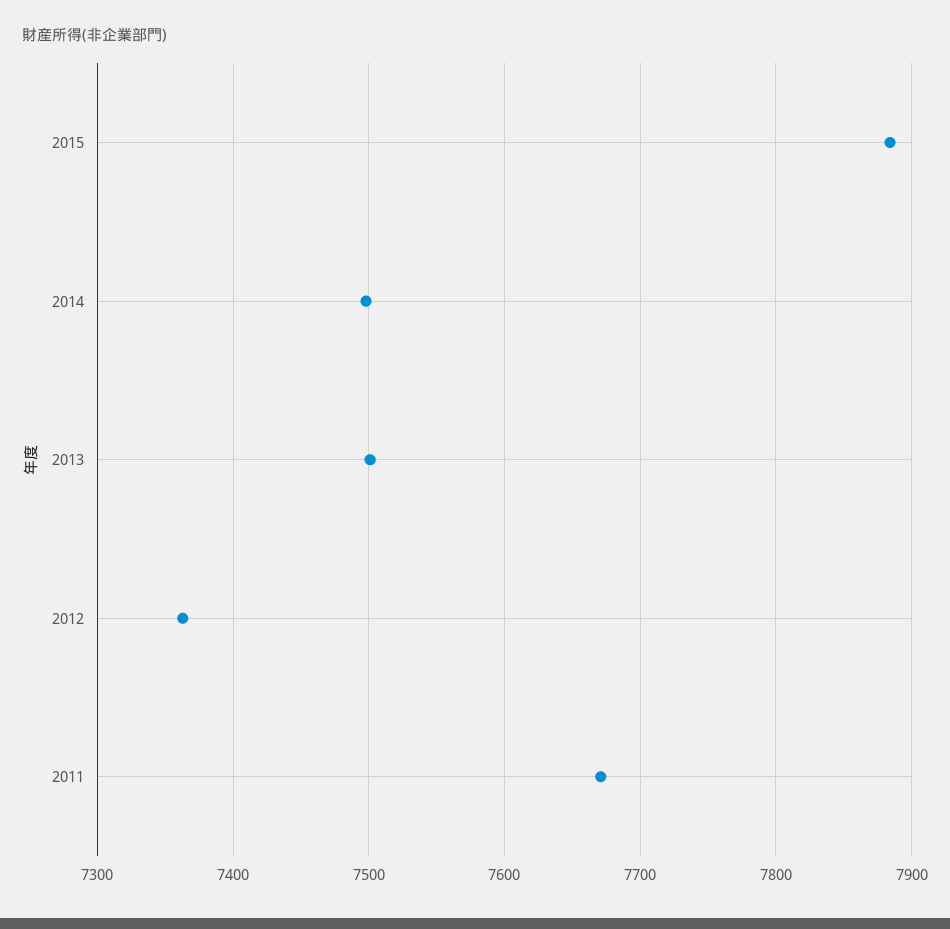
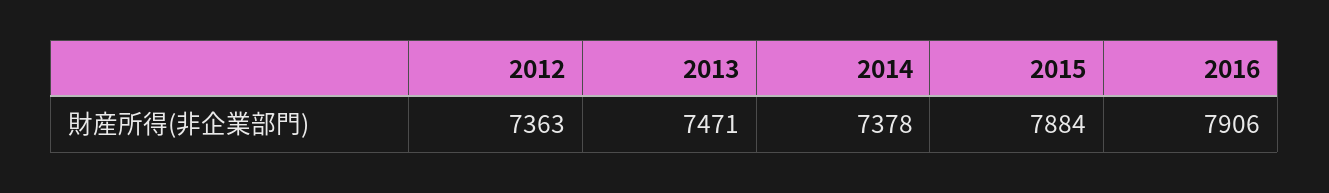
2014: 7500 -> 7378
2013: 7500 -> 7471
2011: 7670 -> none
2016: none -> 7906

